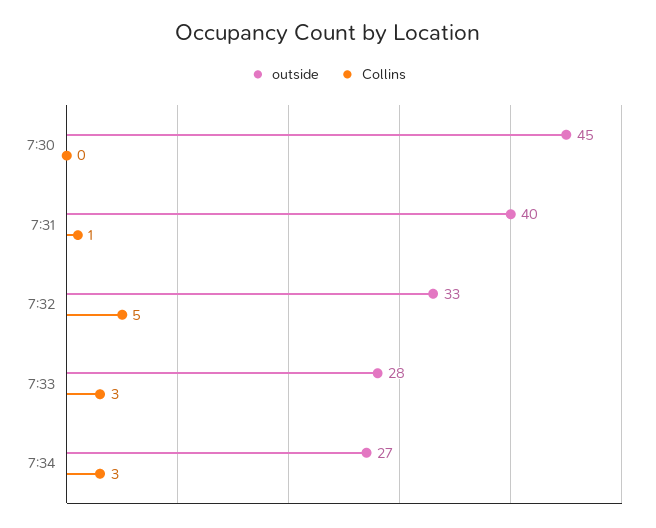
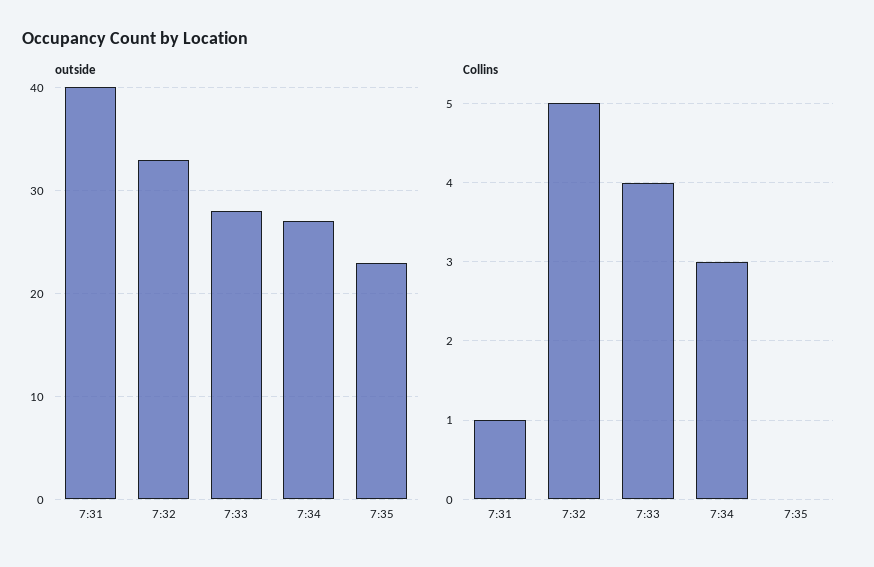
outside, 7:30: 45 -> none
Collins, 7:30: 0 -> none
Collins, 7:33: 3 -> 4
outside, 7:35: none -> 23
Collins, 7:35: none -> 0

